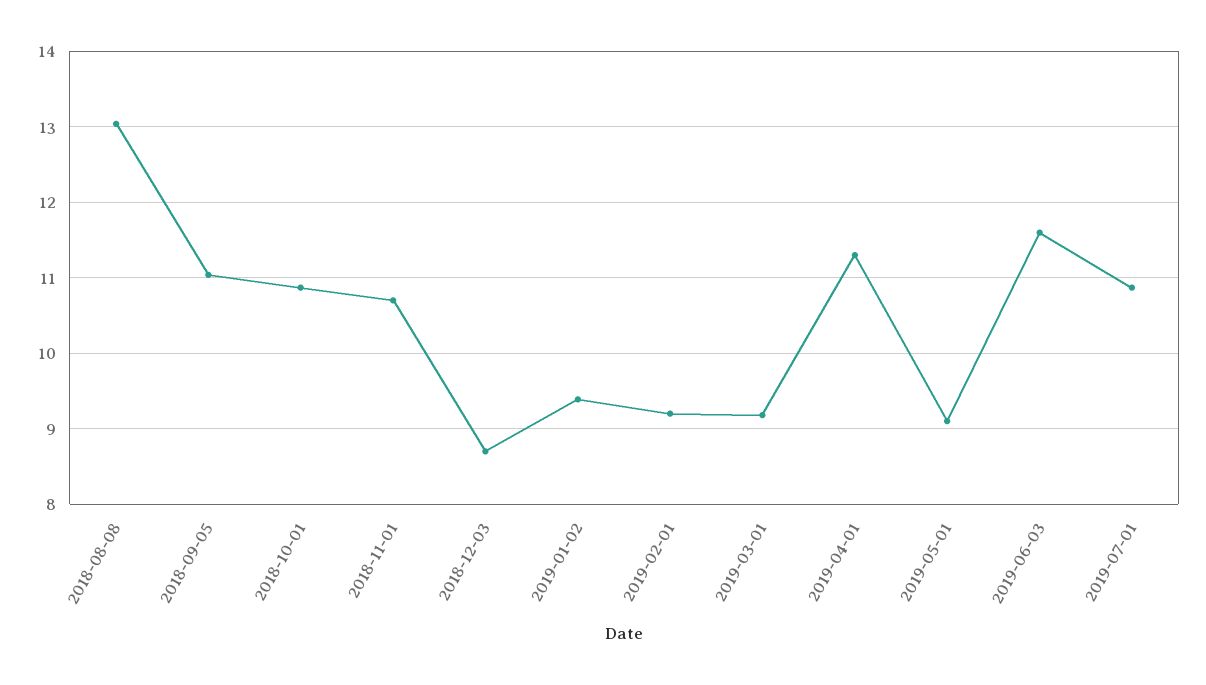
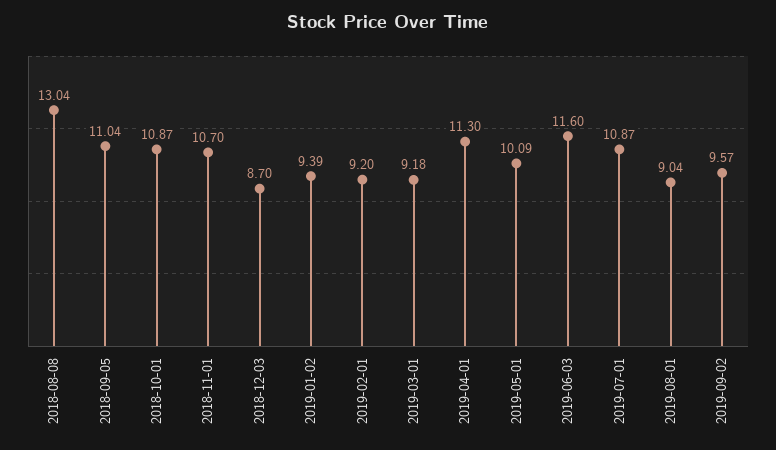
2019-05-01: 9.1 -> 10.09
2019-08-01: none -> 9.04
2019-09-02: none -> 9.57

